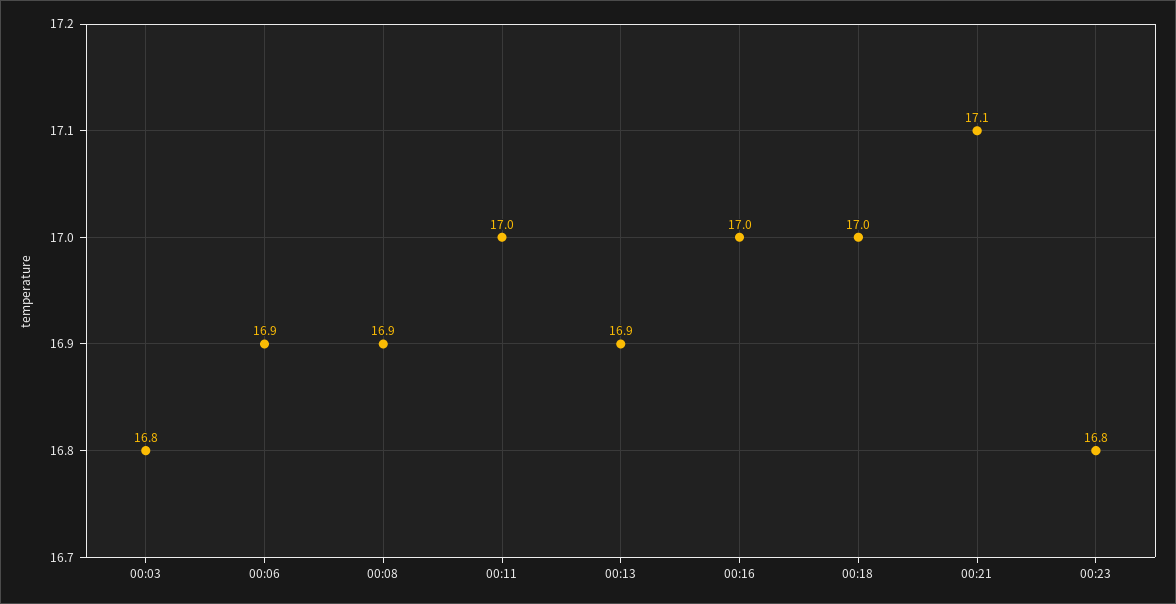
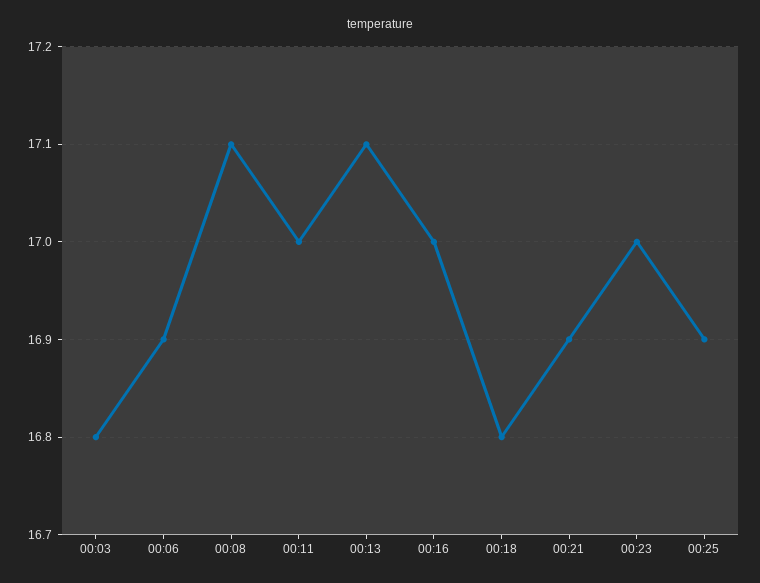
00:08: 16.9 -> 17.1
00:13: 16.9 -> 17.1
00:18: 17 -> 16.8
00:21: 17.1 -> 16.9
00:23: 16.8 -> 17
00:25: none -> 16.9

